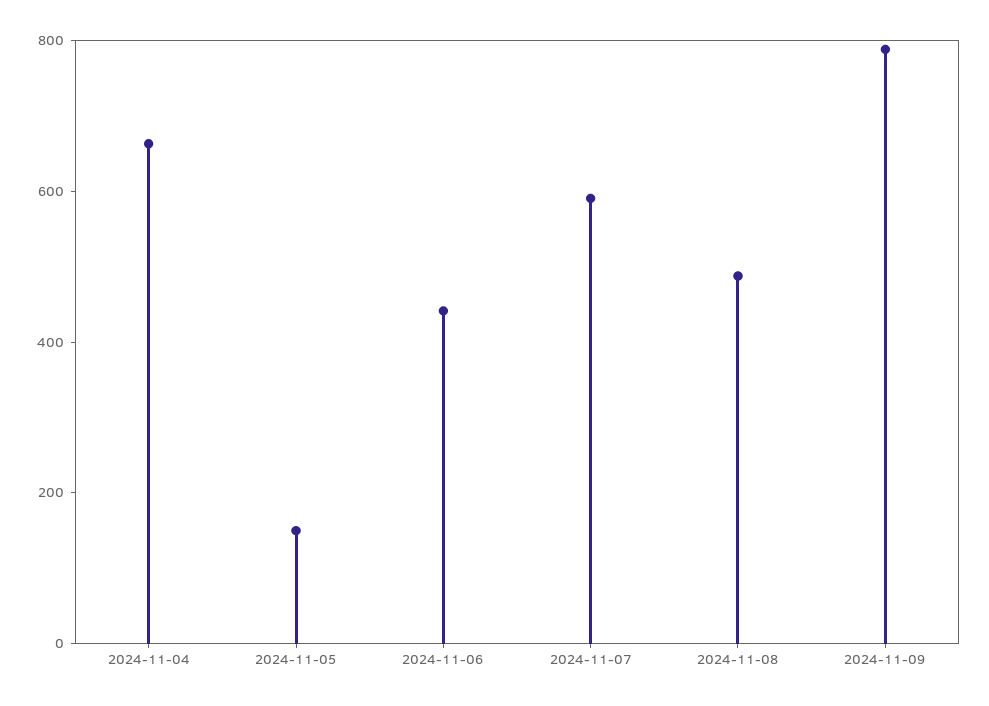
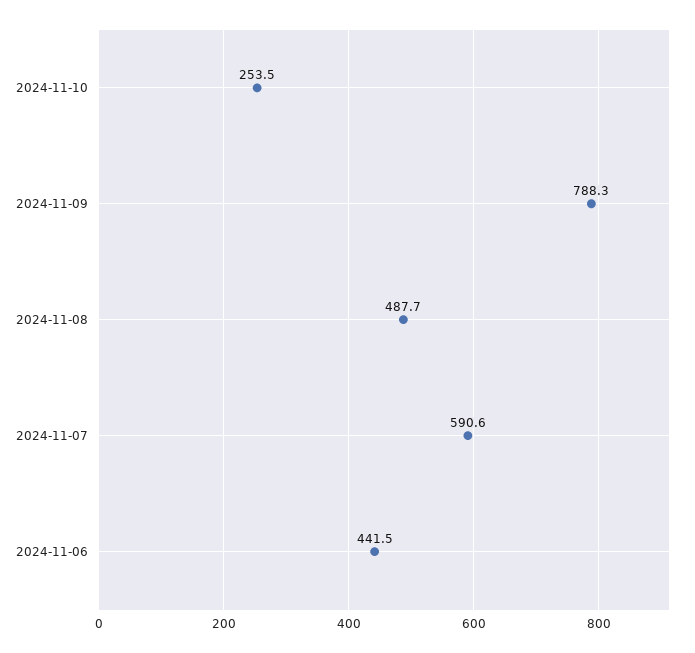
2024-11-04: 650 -> none
2024-11-05: 150 -> none
2024-11-10: none -> 253.5

